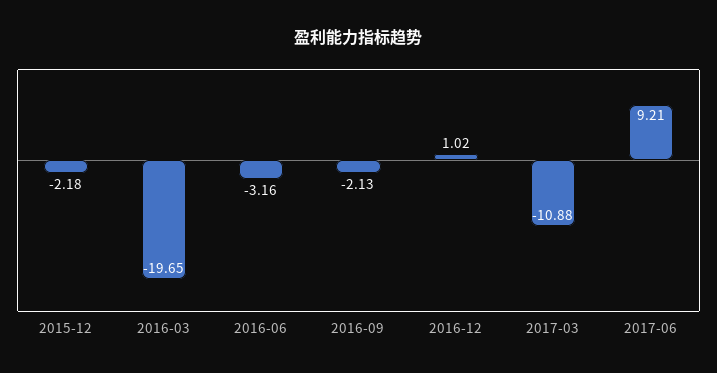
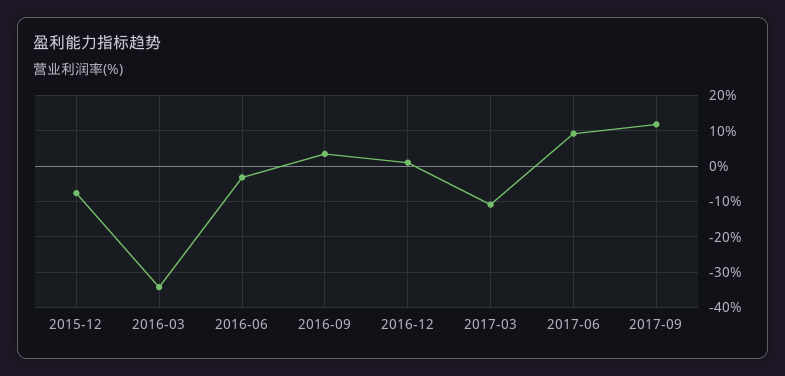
2015-12: -2.18 -> -8
2016-03: -19.65 -> -34
2016-09: -2.13 -> 4
2017-09: none -> 12

